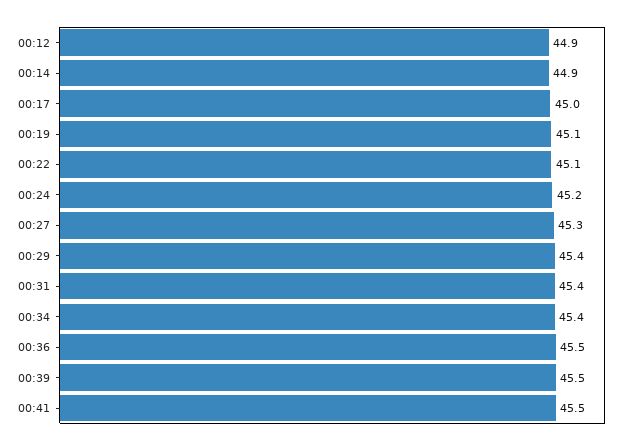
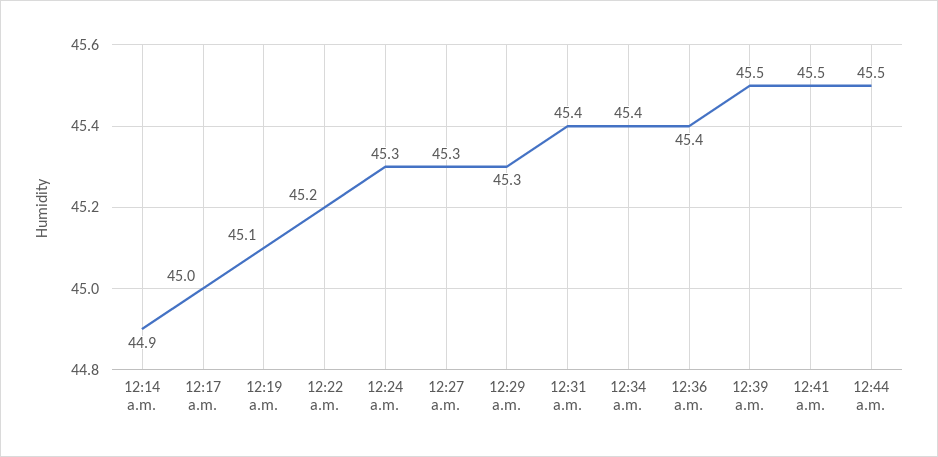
00:12: 44.9 -> none
00:22: 45.1 -> 45.2
00:24: 45.2 -> 45.3
00:29: 45.4 -> 45.3
00:36: 45.5 -> 45.4
12:44 a.m.: none -> 45.5

